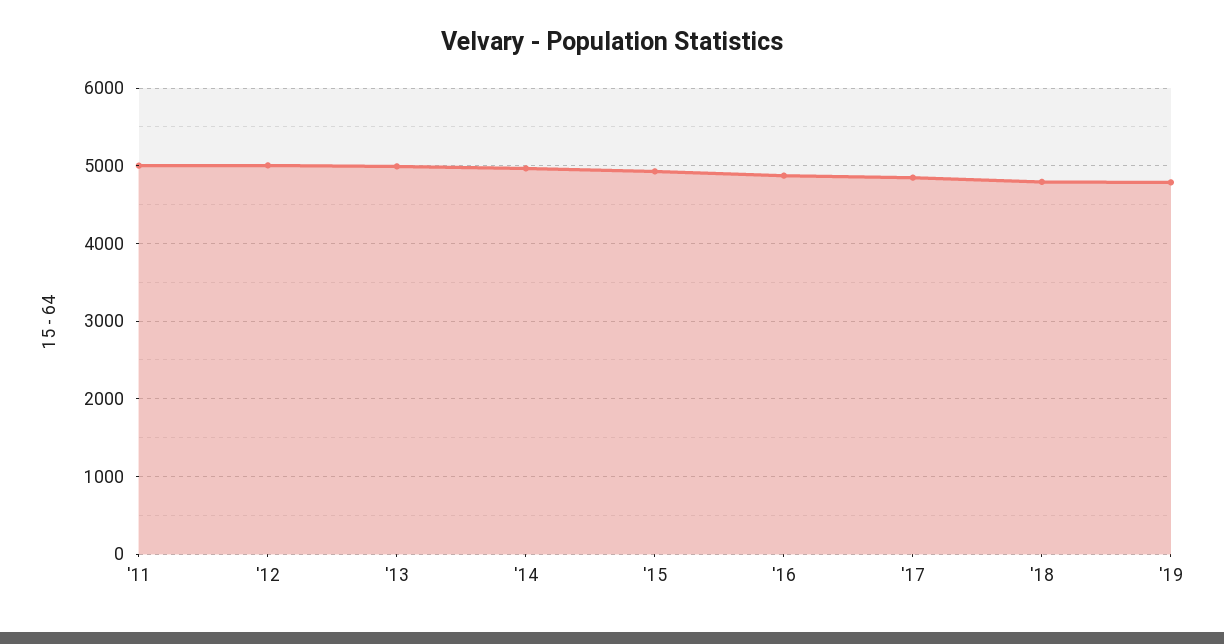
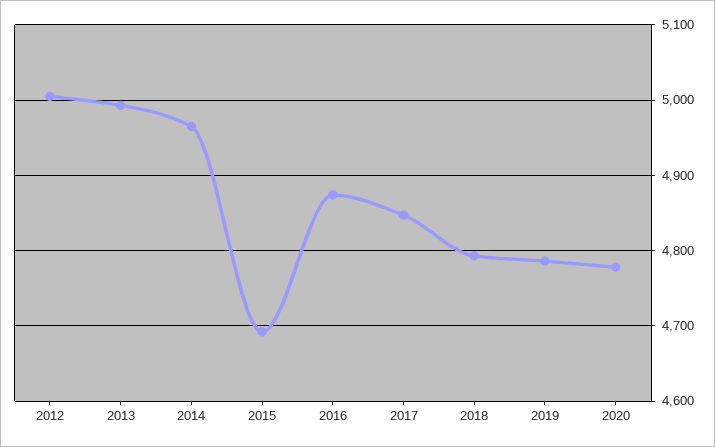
'11: 5000 -> none
'15: 4900 -> 4690
2020: none -> 4780

